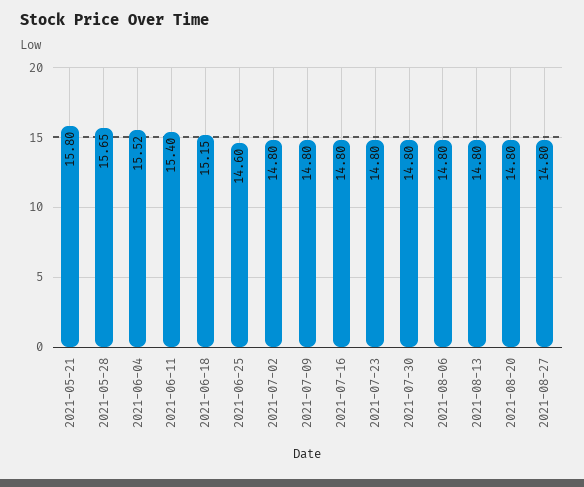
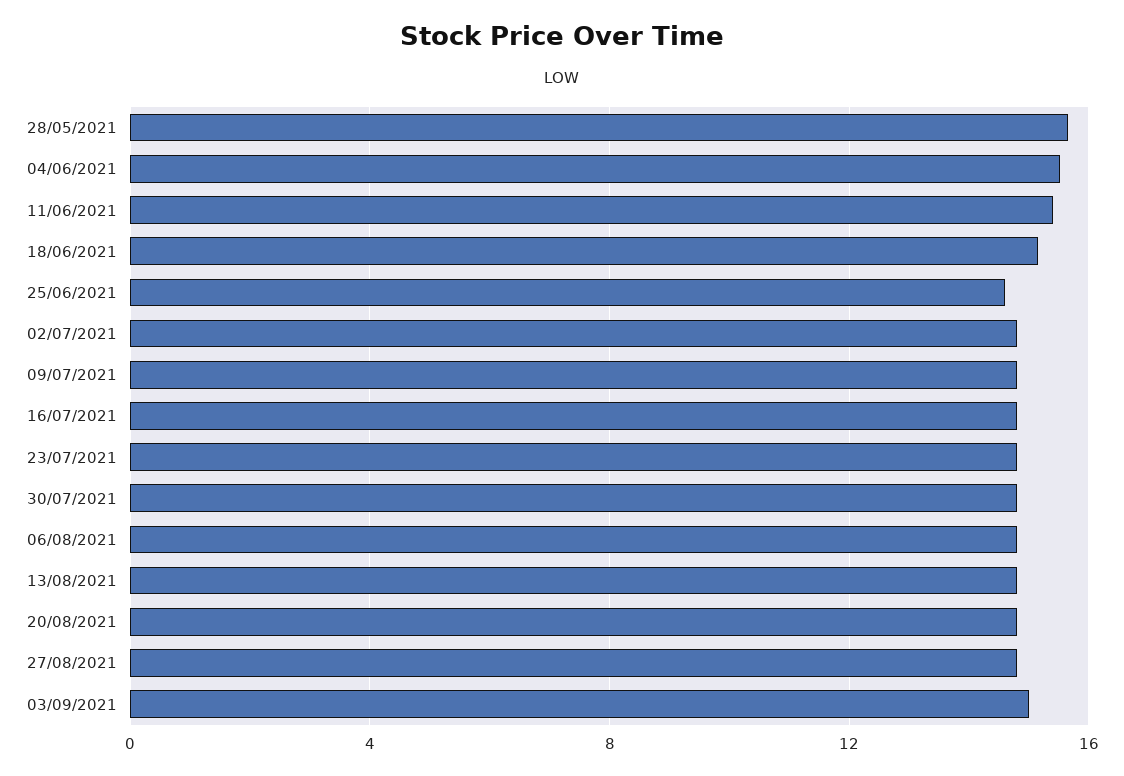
2021-05-21: 15.8 -> none
03/09/2021: none -> 15

